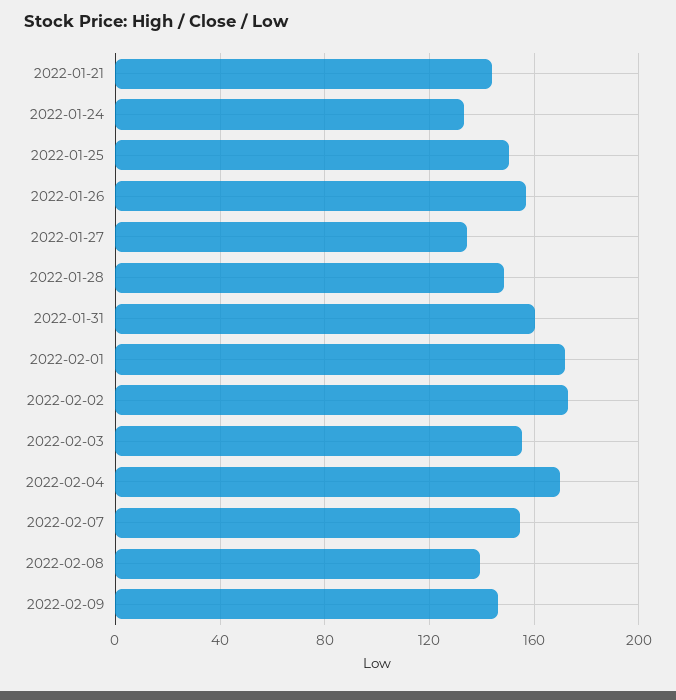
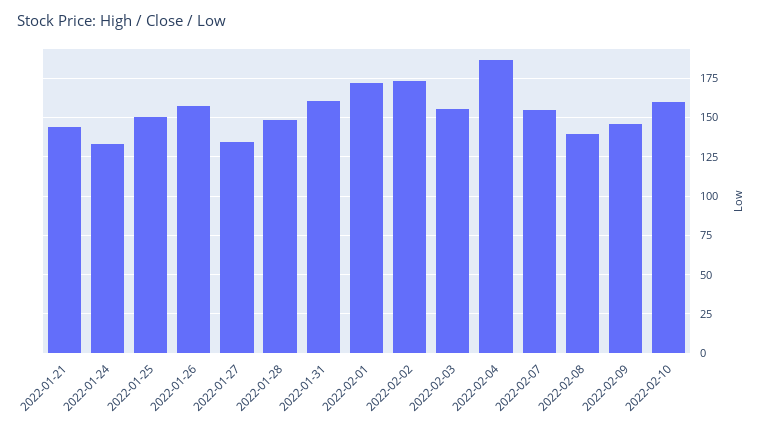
2022-02-04: 170 -> 185
2022-02-10: none -> 160

